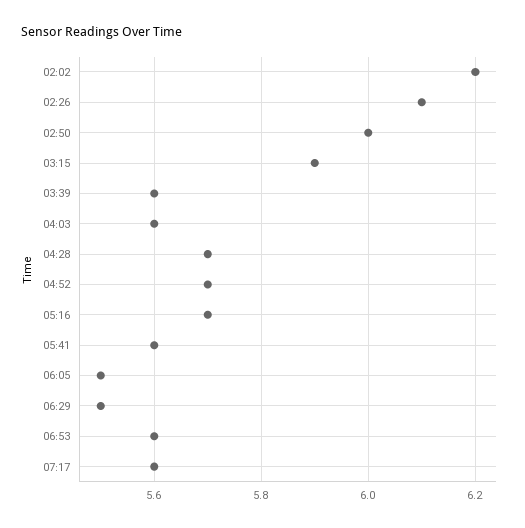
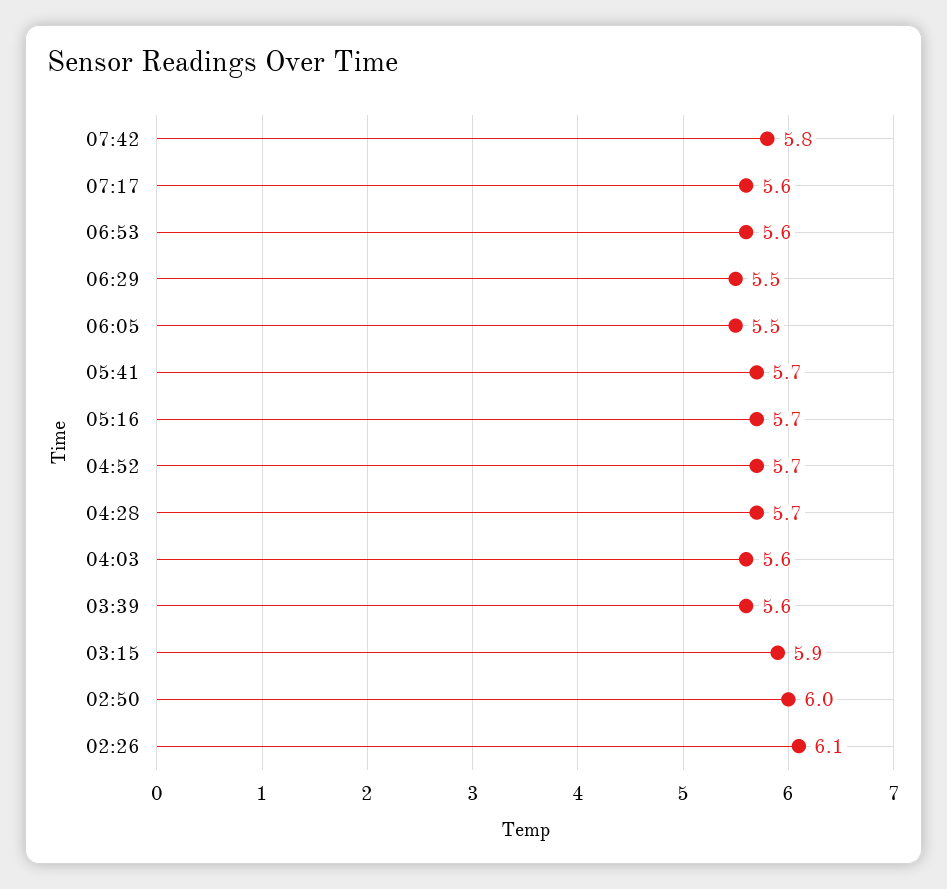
02:02: 6.2 -> none
05:41: 5.6 -> 5.7
07:42: none -> 5.8

